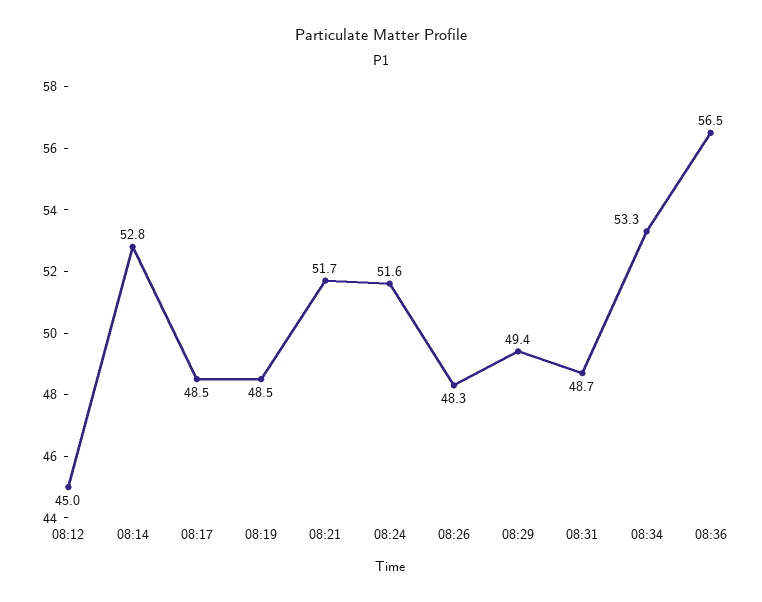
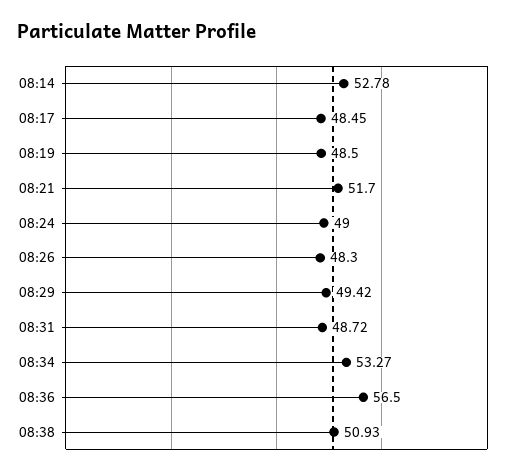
08:12: 45 -> none
08:24: 51.6 -> 49
08:38: none -> 50.93

